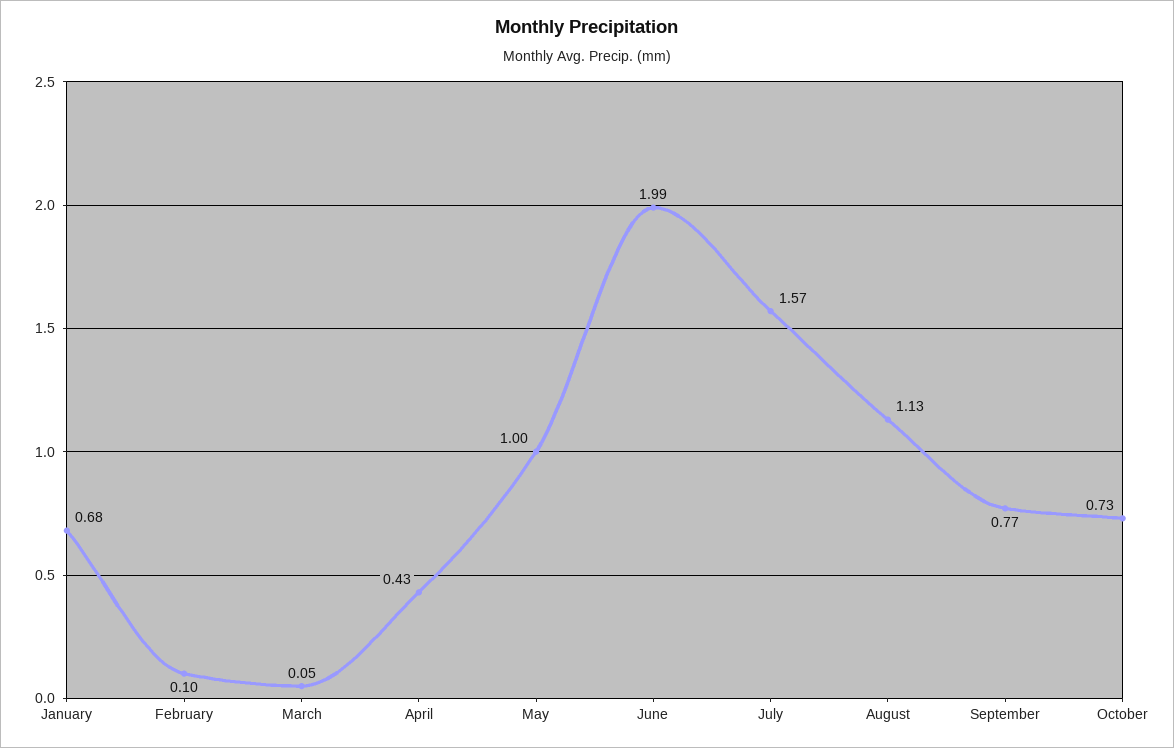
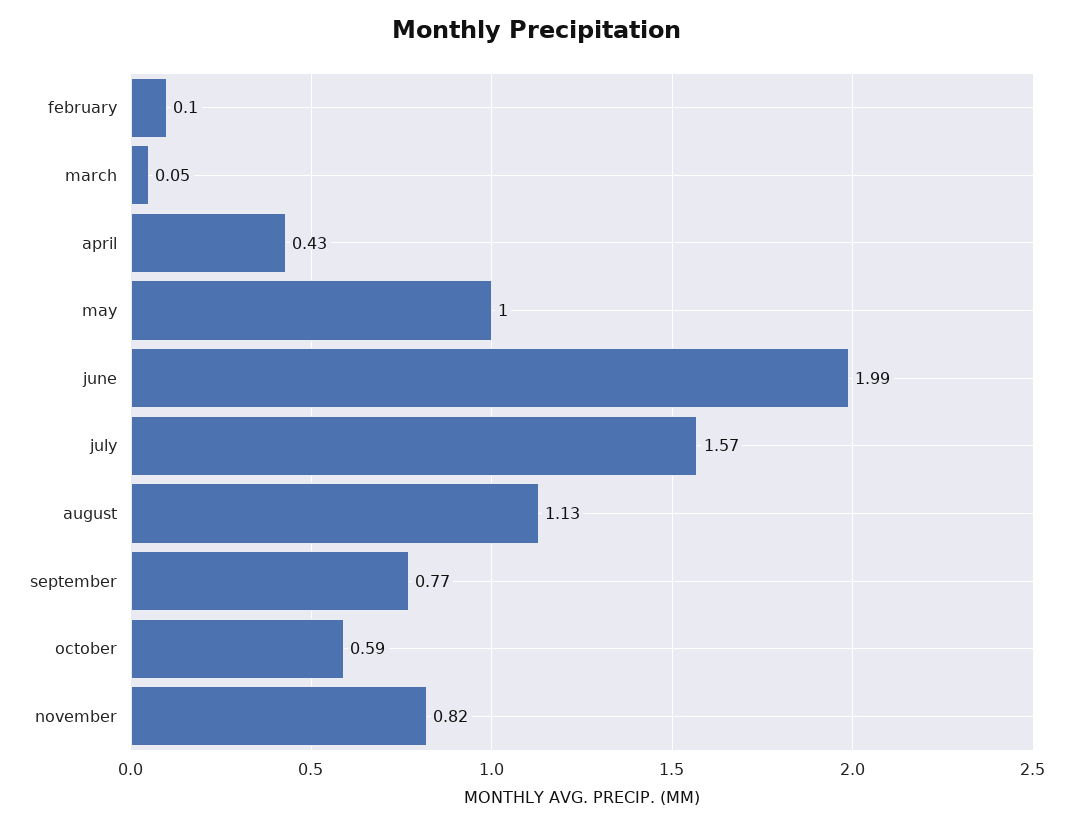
January: 0.68 -> none
October: 0.73 -> 0.59
november: none -> 0.82

